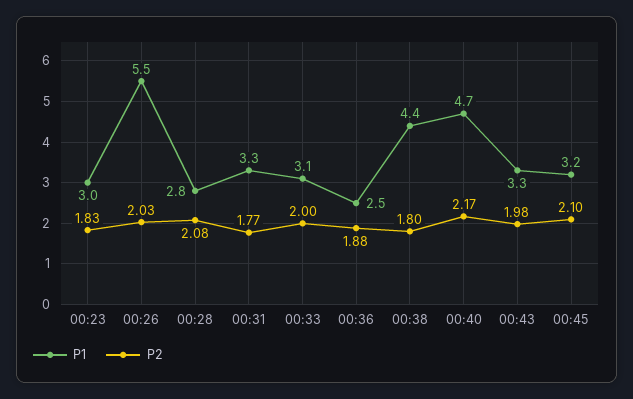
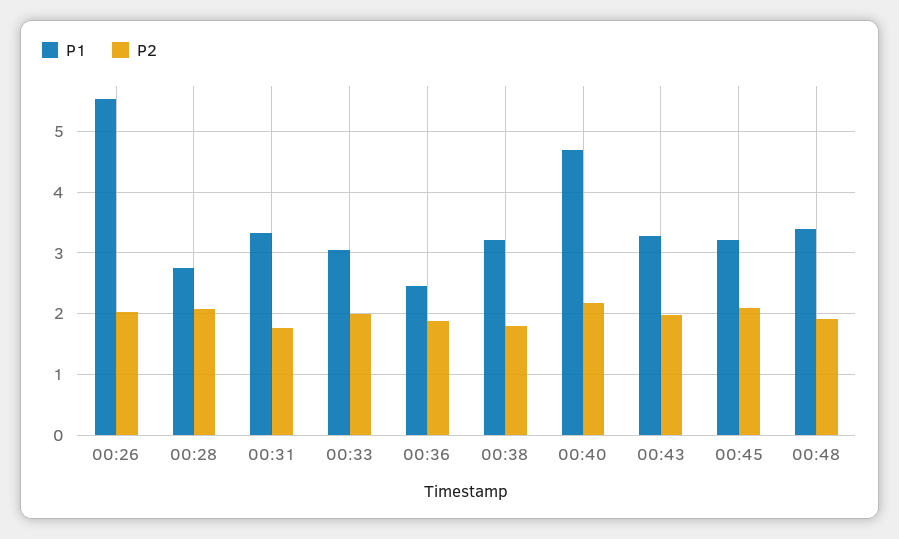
P1, 00:23: 3 -> none
P2, 00:23: 1.83 -> none
P1, 00:38: 4.4 -> 3.2
P1, 00:48: none -> 3.4
P2, 00:48: none -> 1.9

